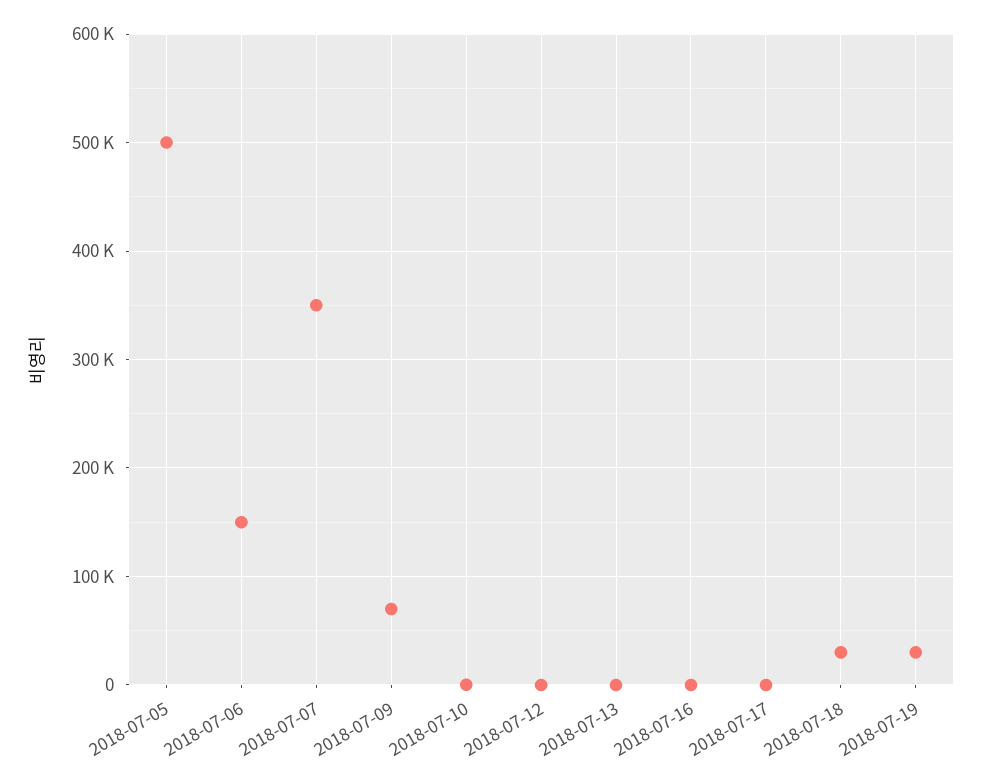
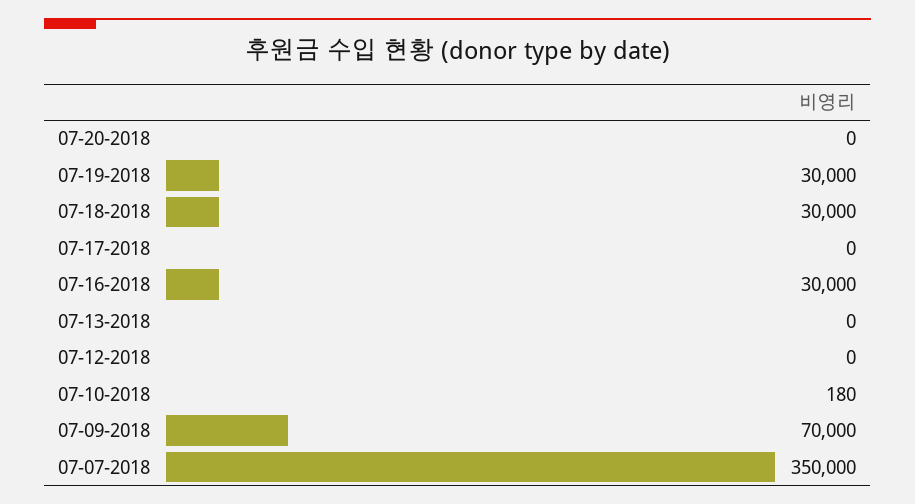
2018-07-05: 500000 -> none
2018-07-06: 150000 -> none
2018-07-16: 0 -> 30000
07-20-2018: none -> 0

